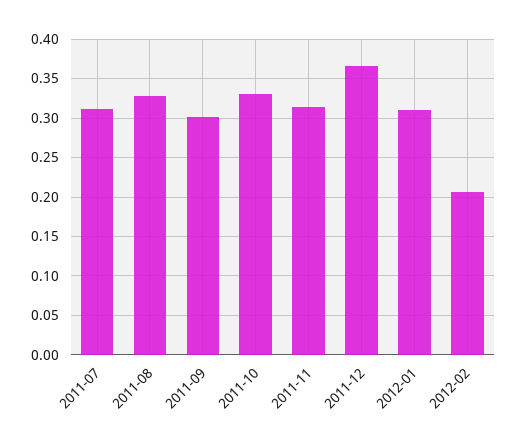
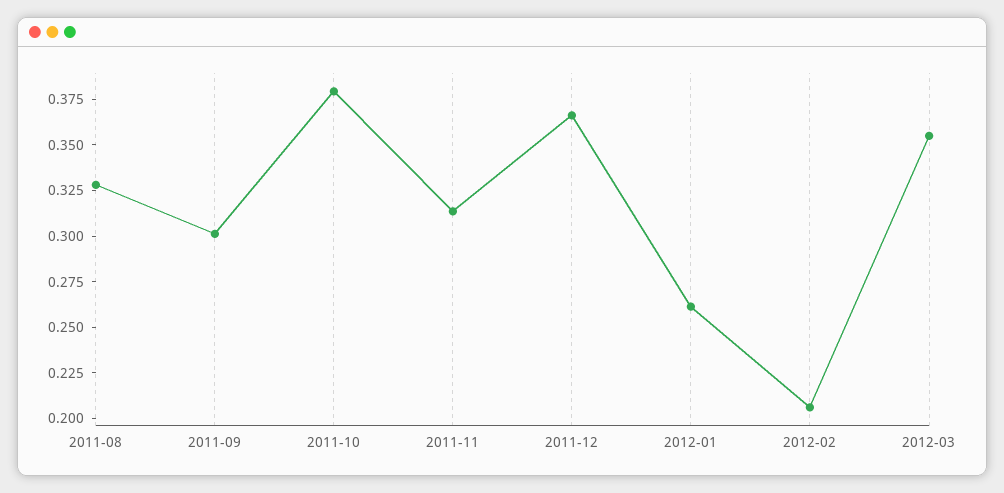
2011-07: 0.31 -> none
2011-10: 0.33 -> 0.38
2012-01: 0.31 -> 0.26
2012-03: none -> 0.355

